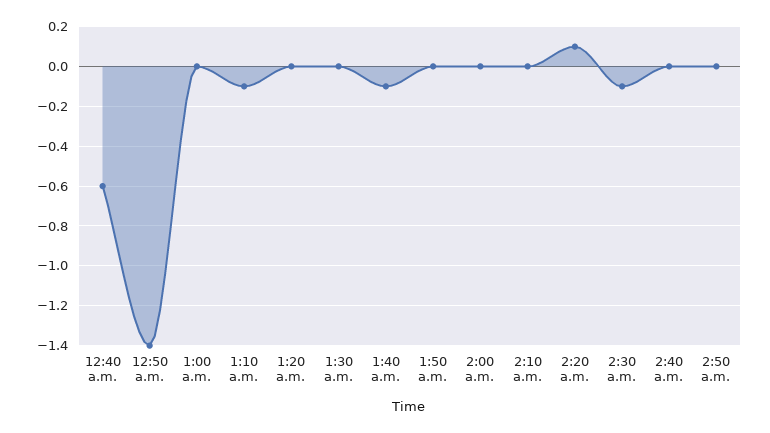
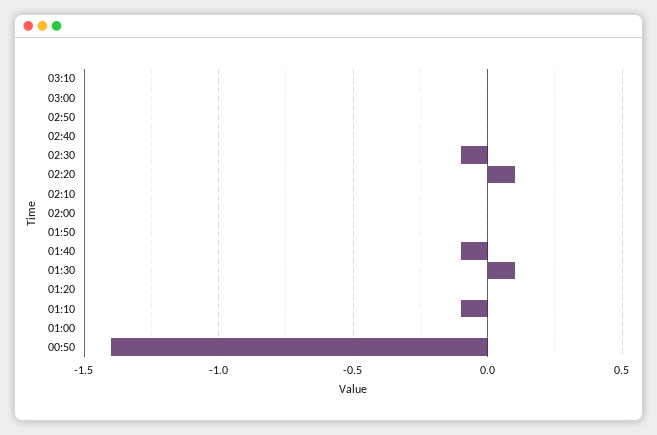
12:40 a.m.: -0.6 -> none
1:30 a.m.: 0 -> 0.1
03:10: none -> 0
03:00: none -> 0

